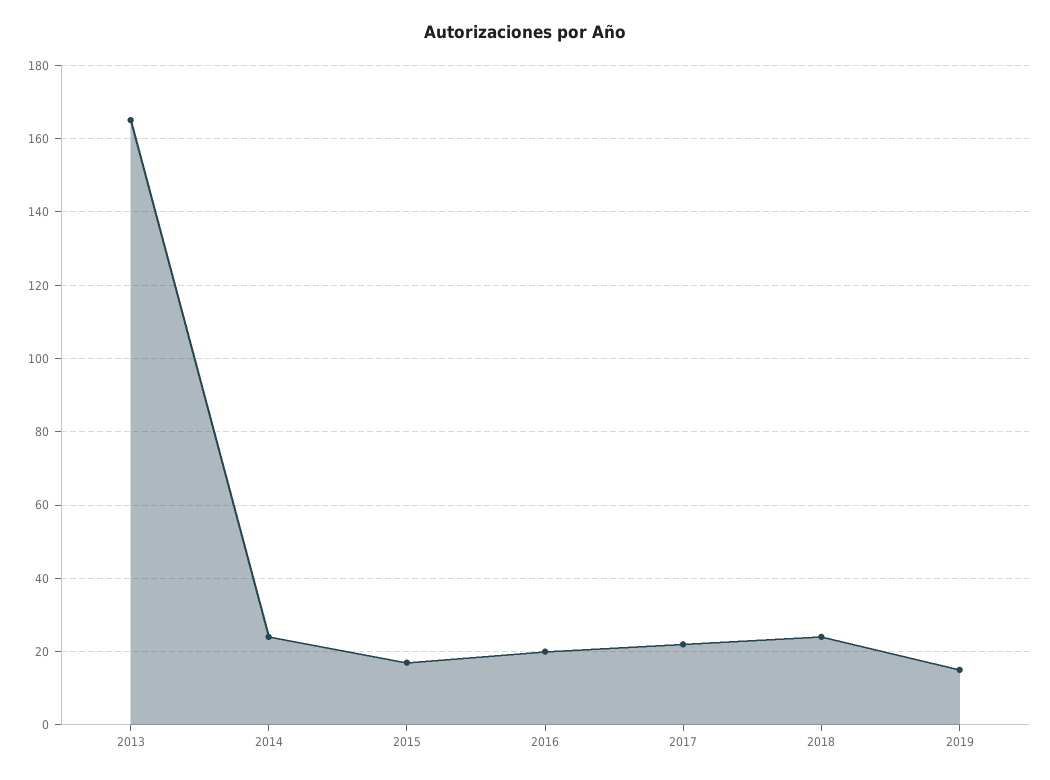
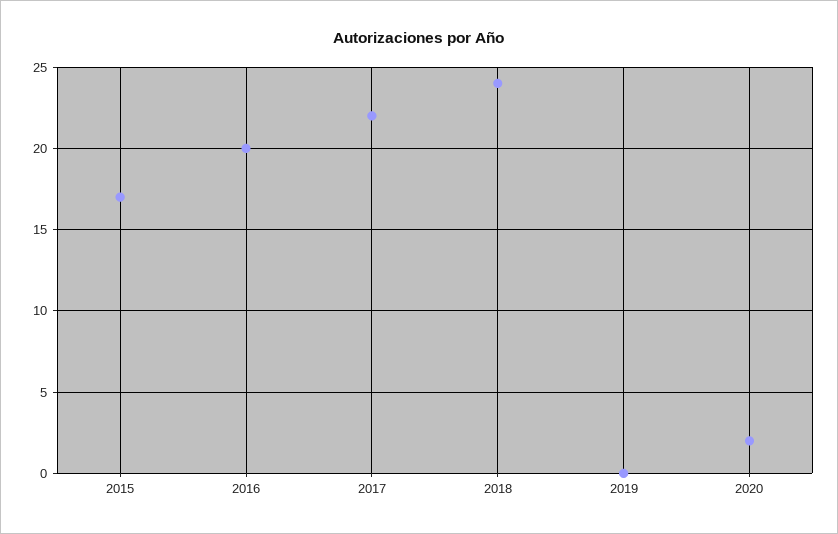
2013: 165 -> none
2014: 25 -> none
2019: 15 -> 0
2020: none -> 2

